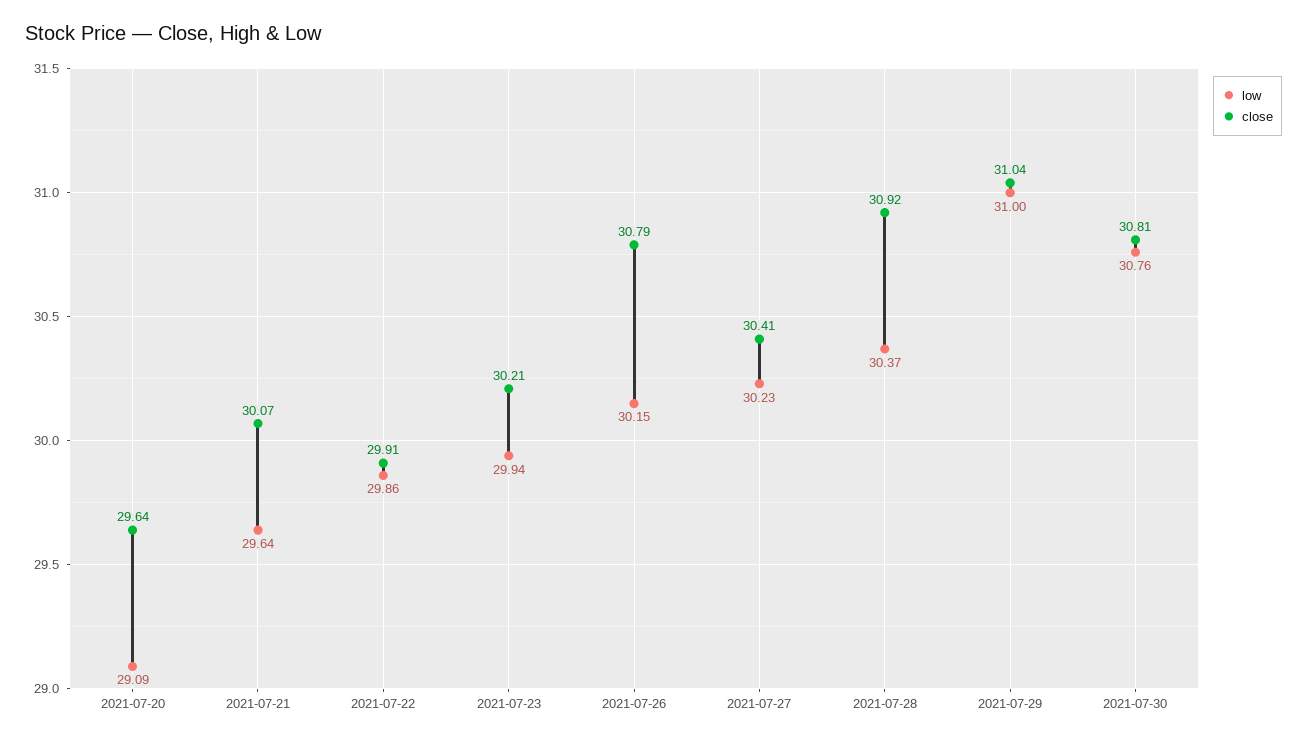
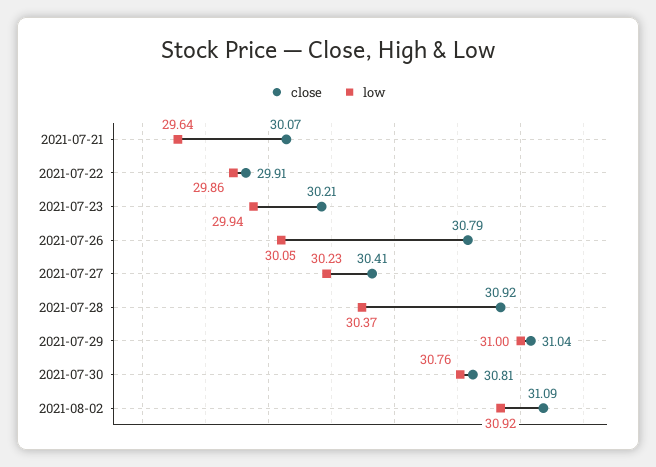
low, 2021-07-20: 29.09 -> none
close, 2021-07-20: 29.64 -> none
low, 2021-07-26: 30.15 -> 30.05
close, 2021-08-02: none -> 31.09
low, 2021-08-02: none -> 30.92

